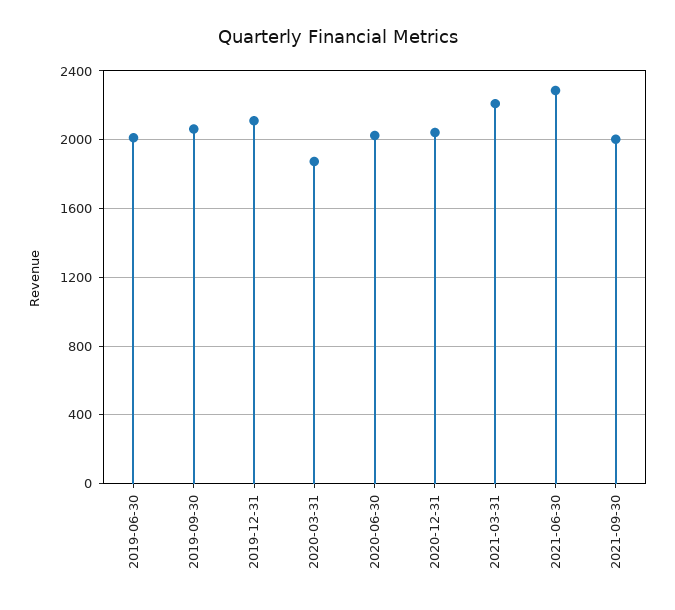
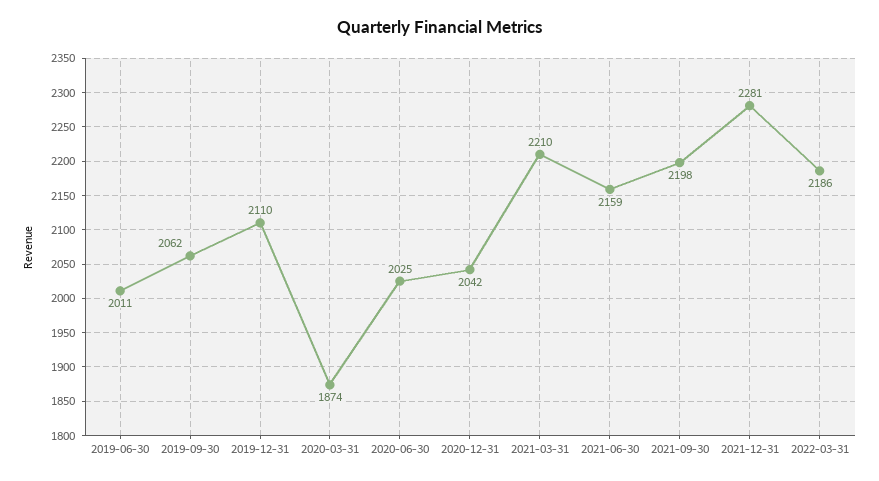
2021-06-30: 2300 -> 2159
2021-09-30: 2000 -> 2198
2021-12-31: none -> 2281
2022-03-31: none -> 2186

